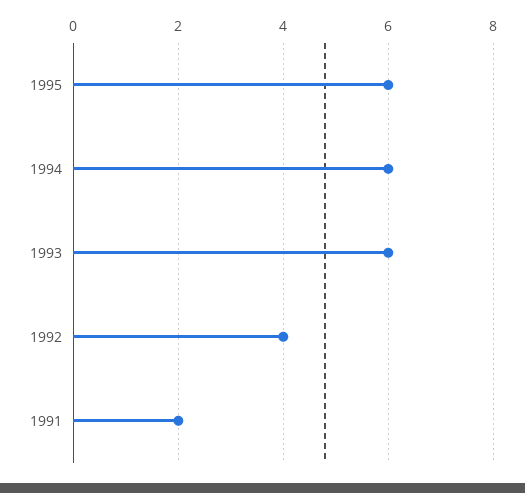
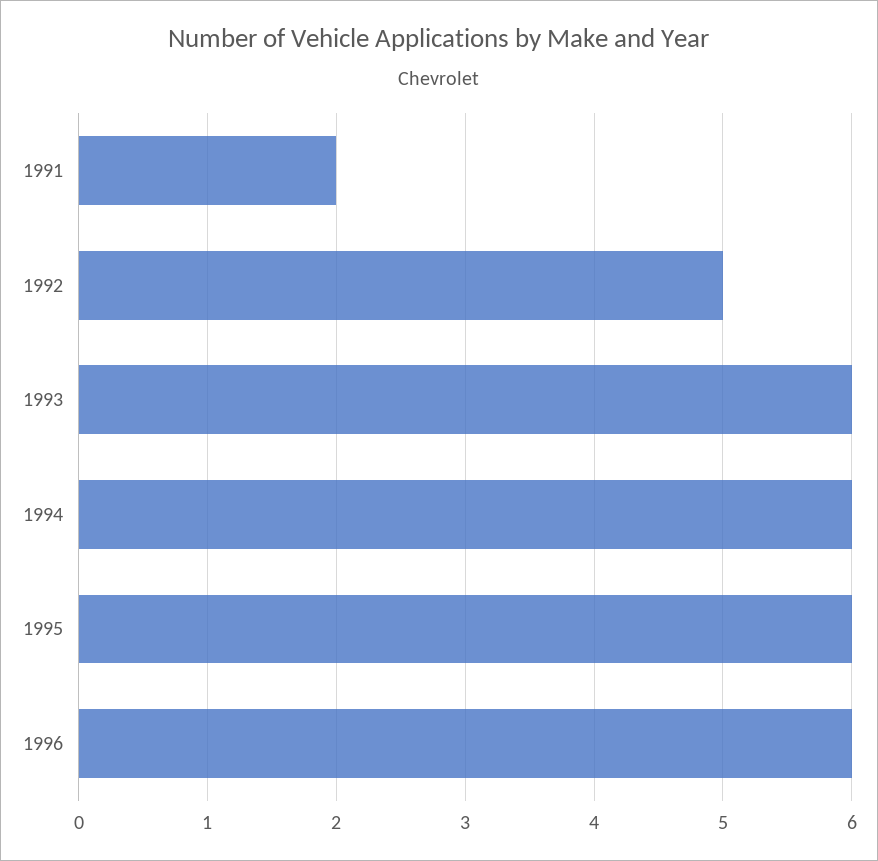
1992: 4 -> 5
1996: none -> 6

